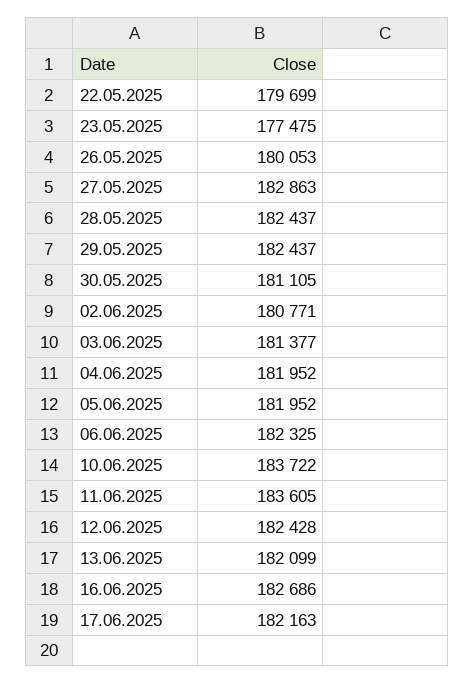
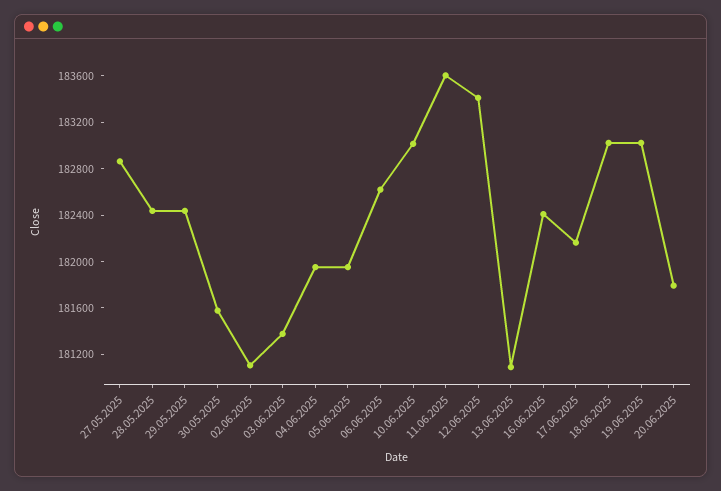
22.05.2025: 179699 -> none
23.05.2025: 177475 -> none
26.05.2025: 180053 -> none
30.05.2025: 181105 -> 181600
02.06.2025: 180771 -> 181100
06.06.2025: 182325 -> 182600
10.06.2025: 183722 -> 183000
12.06.2025: 182428 -> 183400
13.06.2025: 182099 -> 181100
16.06.2025: 182686 -> 182400
18.06.2025: none -> 183000
19.06.2025: none -> 183000
20.06.2025: none -> 181800

